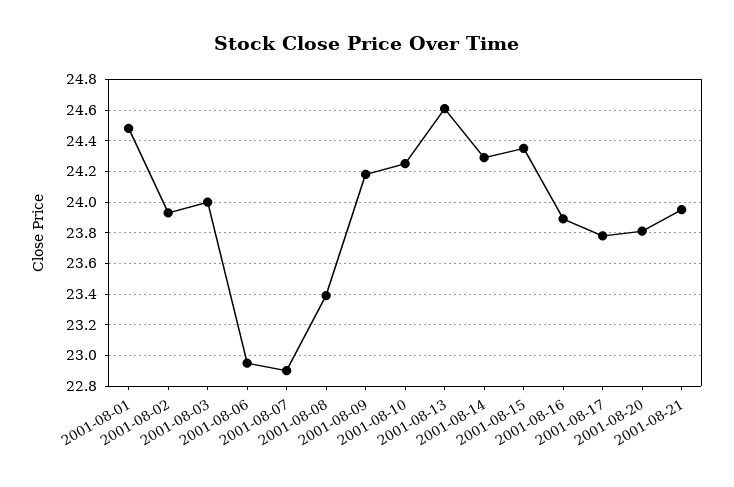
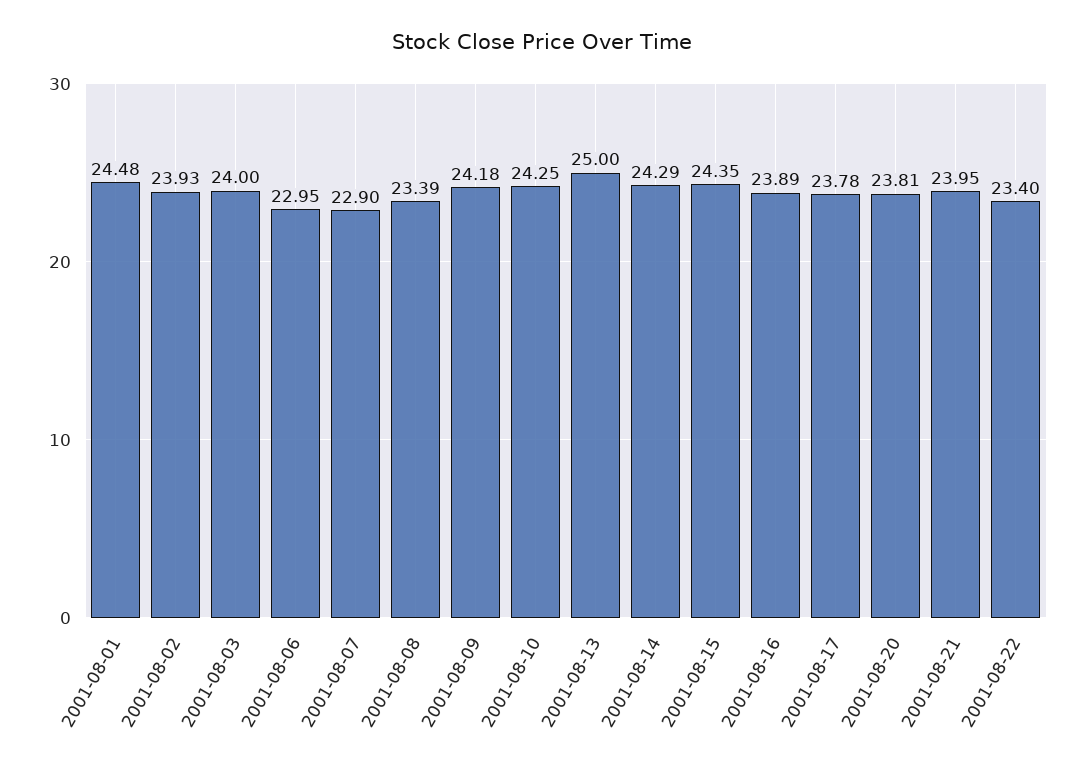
2001-08-13: 24.6 -> 25
2001-08-22: none -> 23.4

